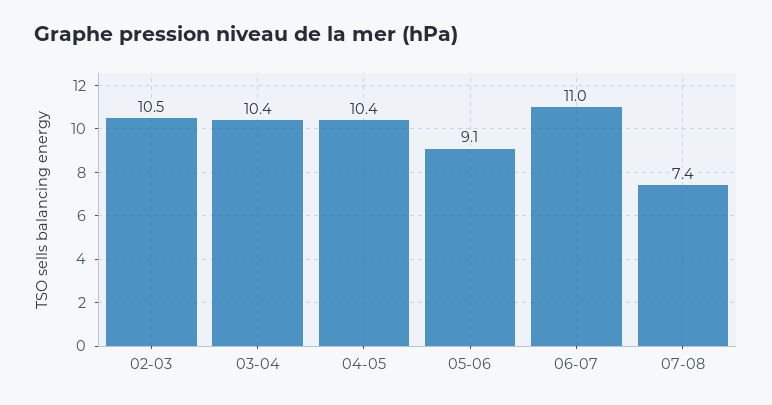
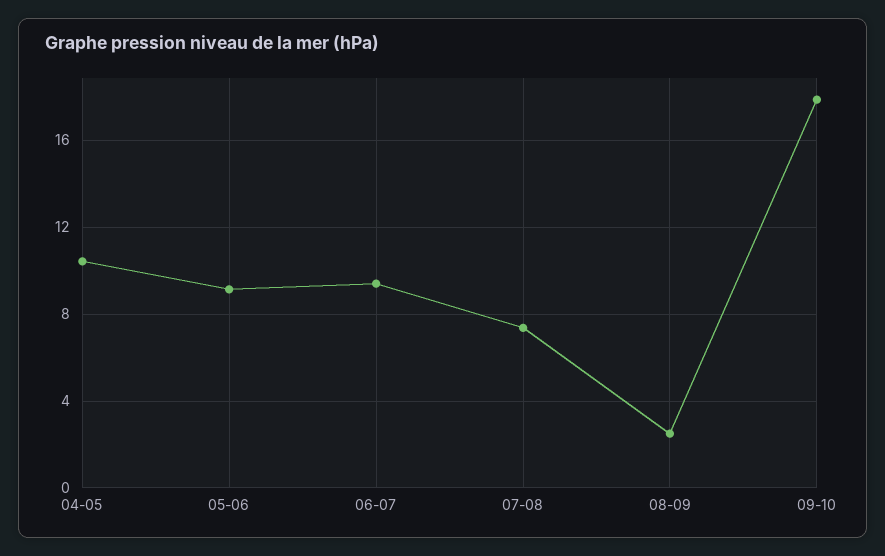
02-03: 10.5 -> none
03-04: 10.4 -> none
06-07: 11 -> 9.5
08-09: none -> 2.5
09-10: none -> 18

